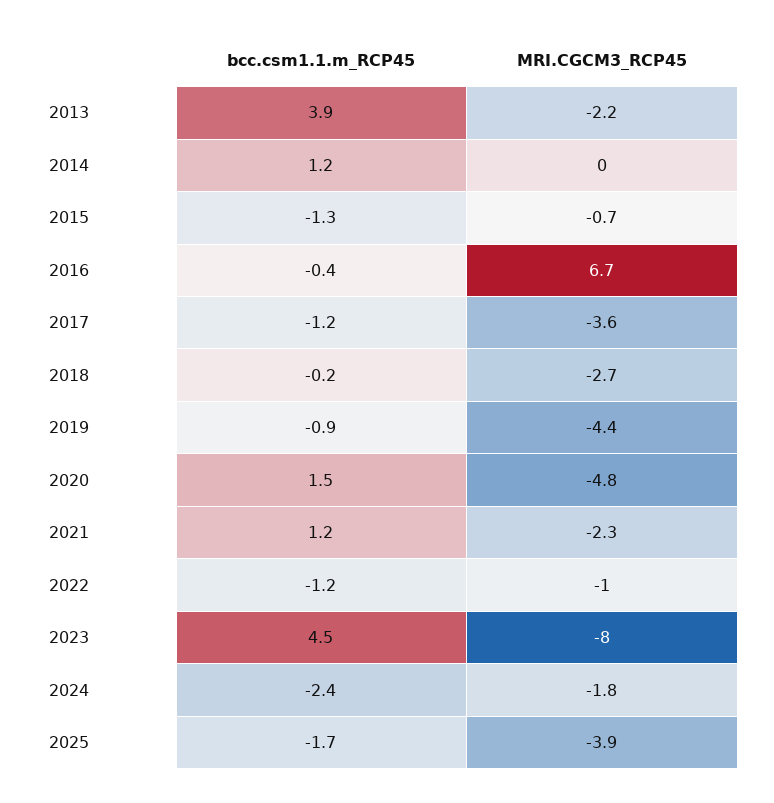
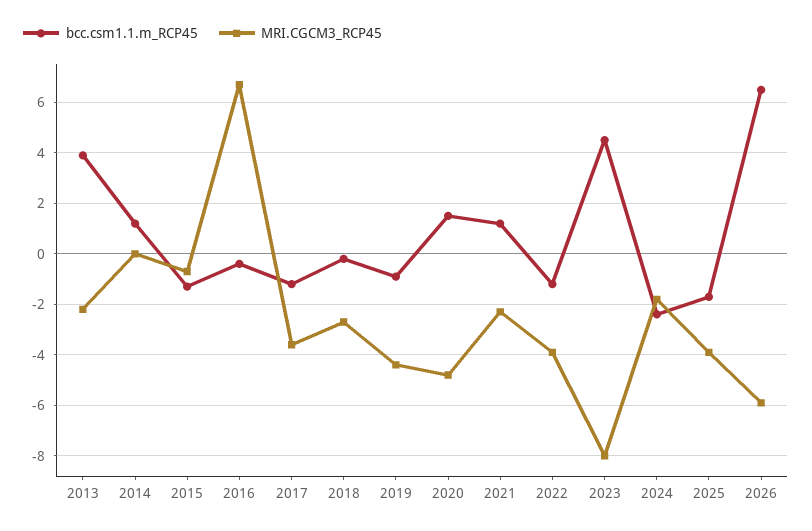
MRI.CGCM3_RCP45, 2022: -1 -> -4
bcc.csm1.1.m_RCP45, 2026: none -> 6.5
MRI.CGCM3_RCP45, 2026: none -> -6

